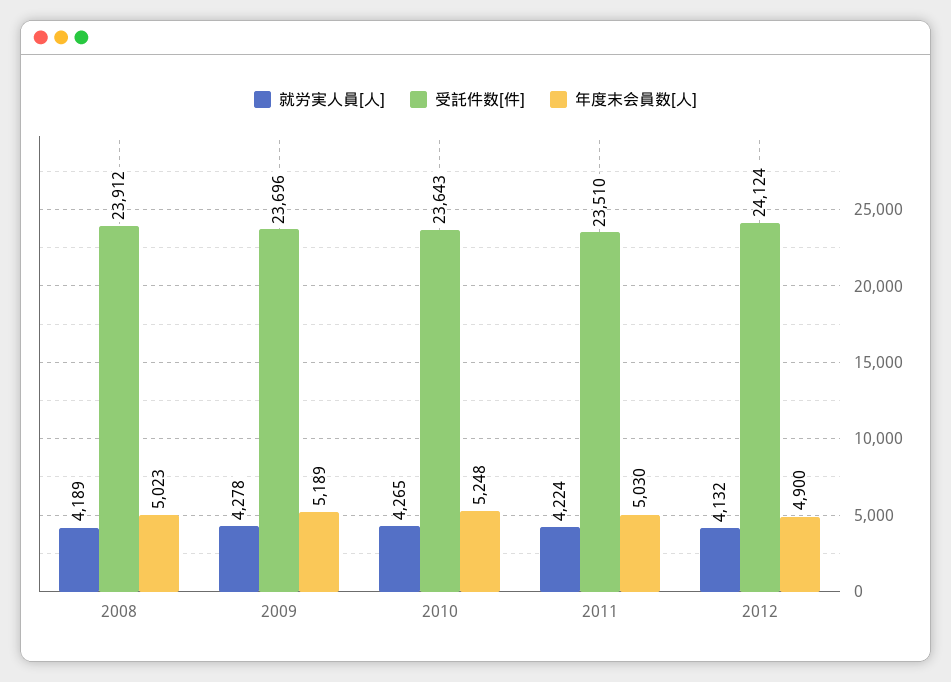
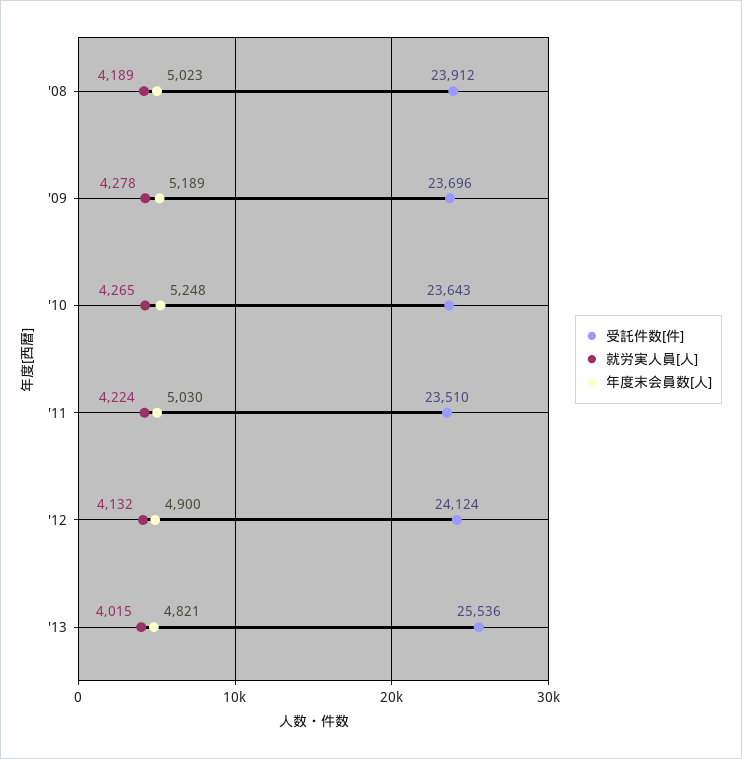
受託件数[件], '13: none -> 25536
就労実人員[人], '13: none -> 4015
年度末会員数[人], '13: none -> 4821

